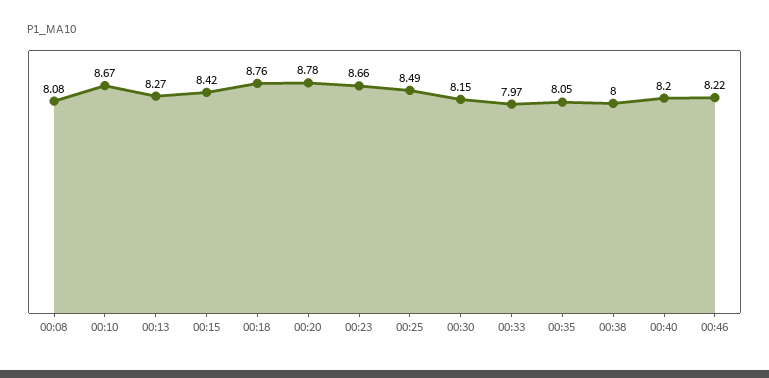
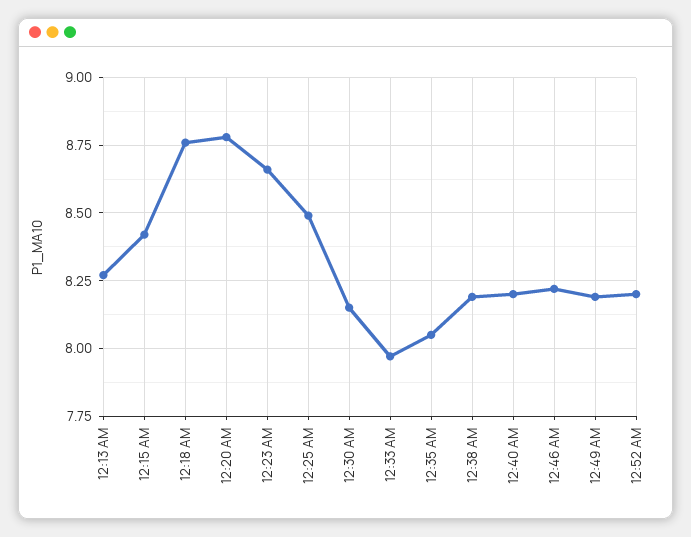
00:08: 8.08 -> none
00:10: 8.67 -> none
00:38: 8 -> 8.2
12:49 AM: none -> 8.2
12:52 AM: none -> 8.2

